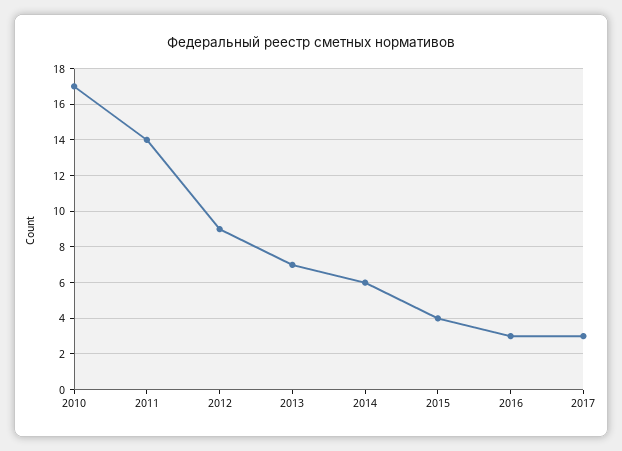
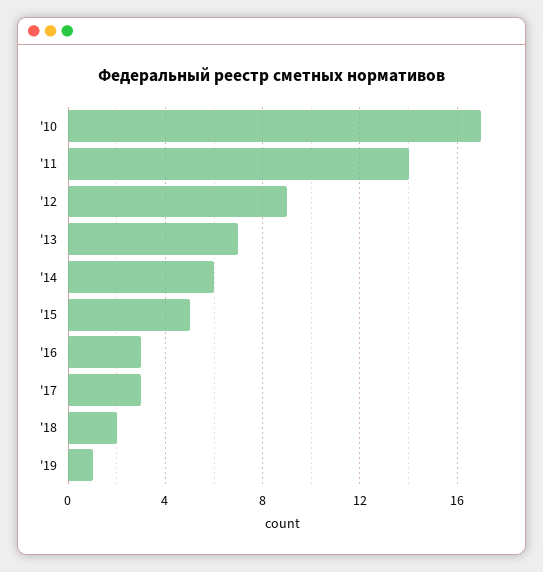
2015: 4 -> 5
'18: none -> 2
'19: none -> 1

